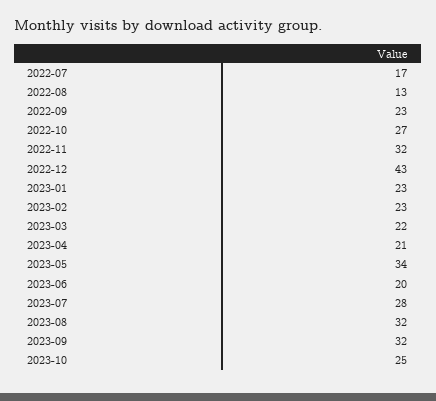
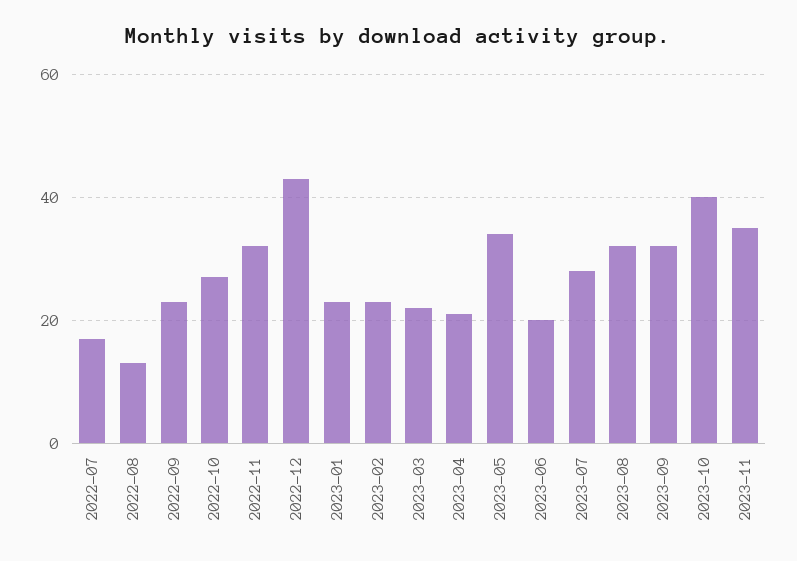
2023-10: 25 -> 40
2023-11: none -> 35

